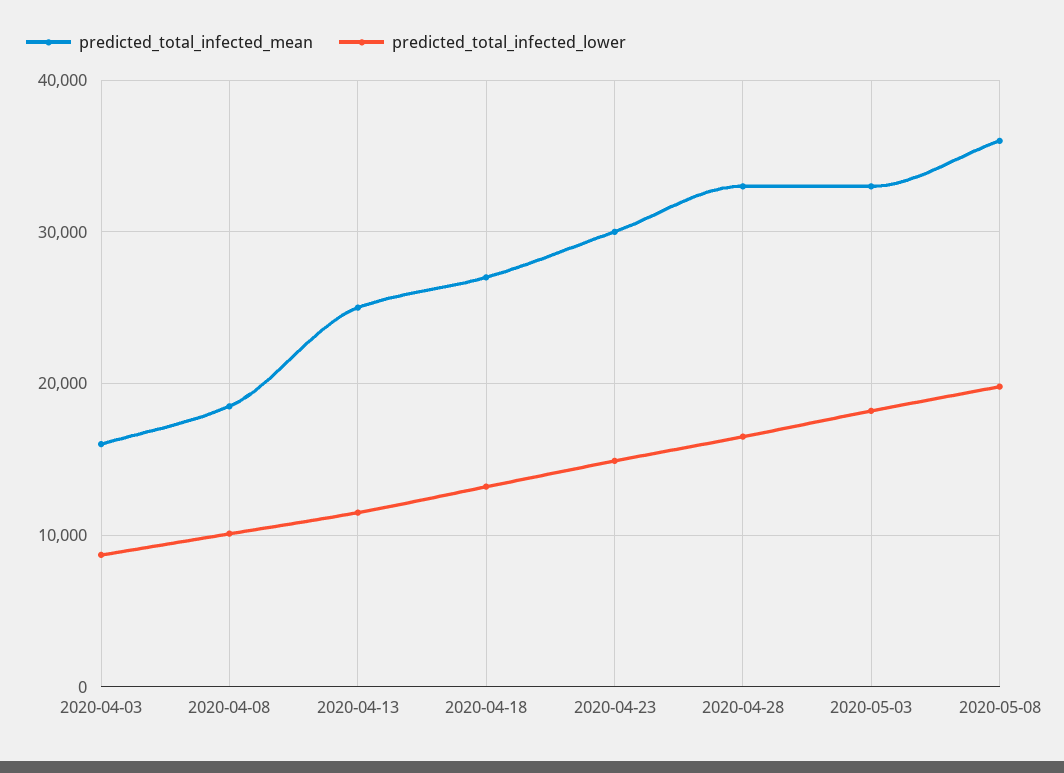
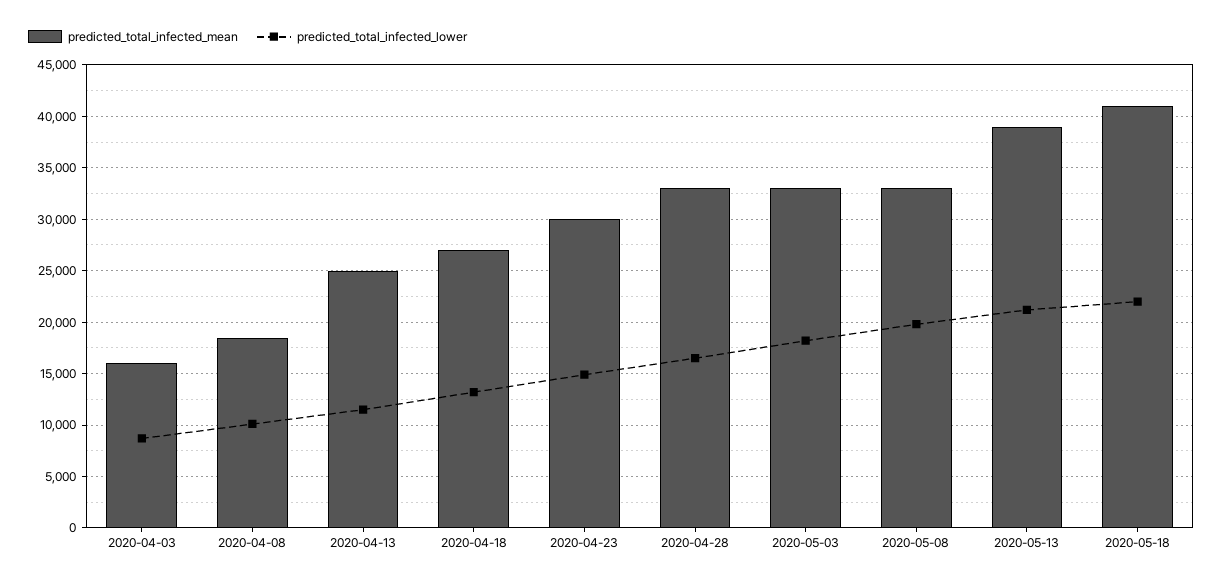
predicted_total_infected_mean, 2020-05-08: 36000 -> 33000
predicted_total_infected_mean, 2020-05-13: none -> 39000
predicted_total_infected_lower, 2020-05-13: none -> 21000
predicted_total_infected_mean, 2020-05-18: none -> 41000
predicted_total_infected_lower, 2020-05-18: none -> 22000

